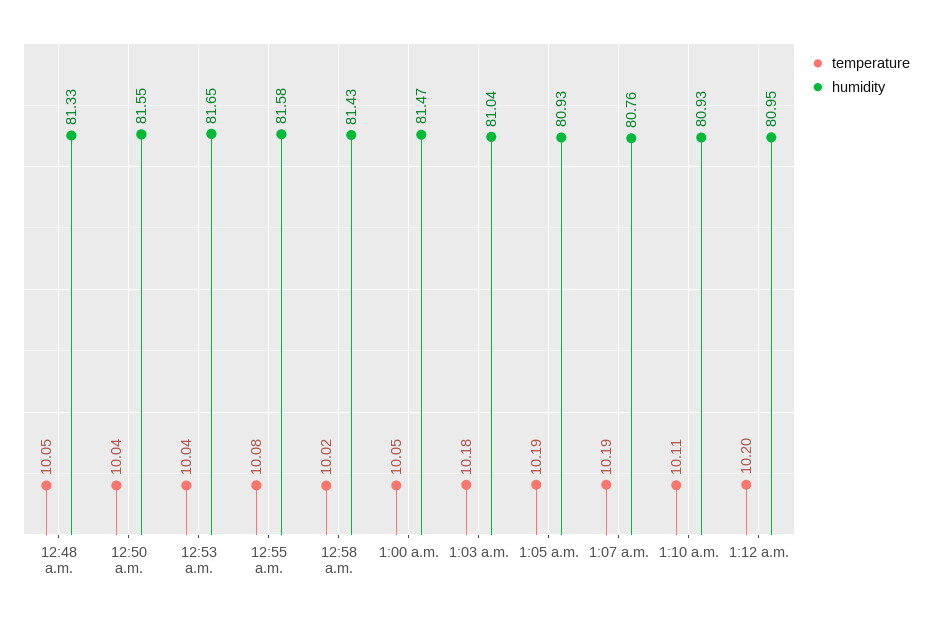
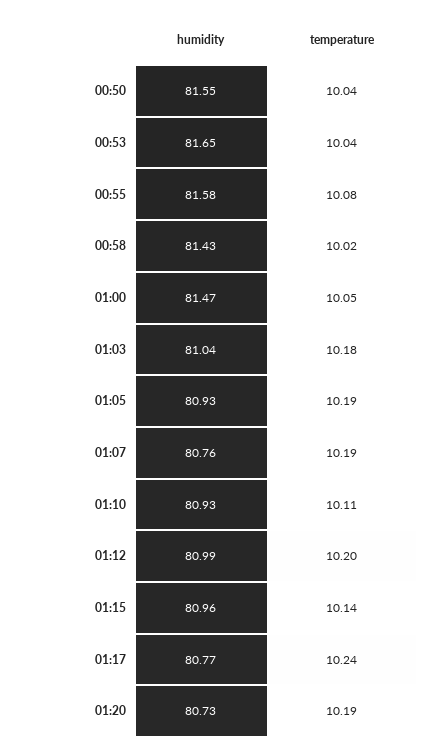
temperature, 12:48 a.m.: 10.05 -> none
humidity, 12:48 a.m.: 81.33 -> none
humidity, 1:12 a.m.: 80.95 -> 80.99
humidity, 01:15: none -> 80.96
temperature, 01:15: none -> 10.14
humidity, 01:17: none -> 80.77
temperature, 01:17: none -> 10.24
humidity, 01:20: none -> 80.73
temperature, 01:20: none -> 10.19

